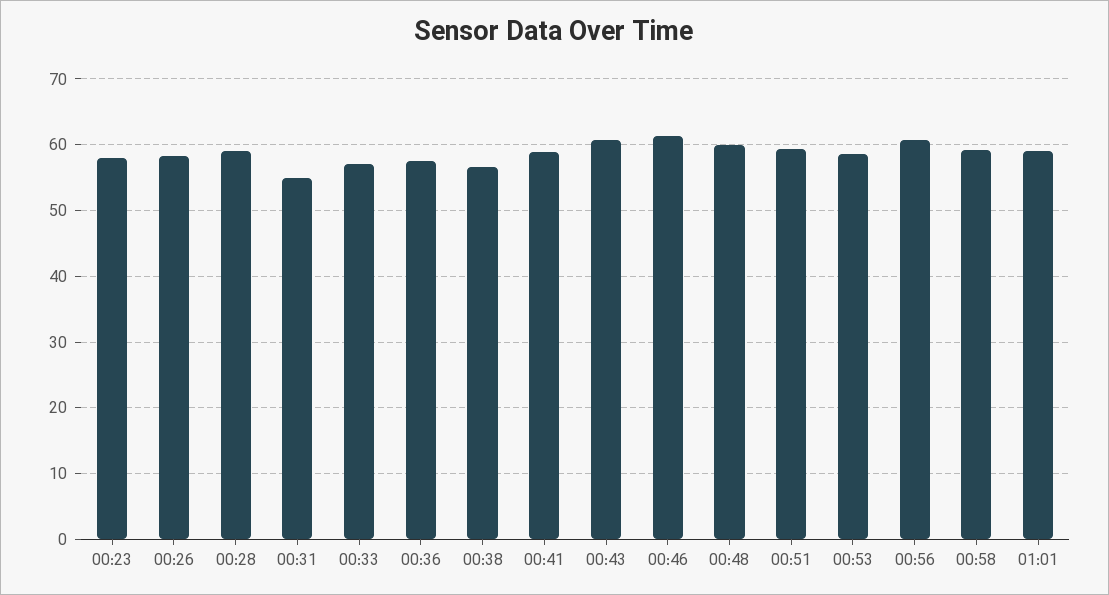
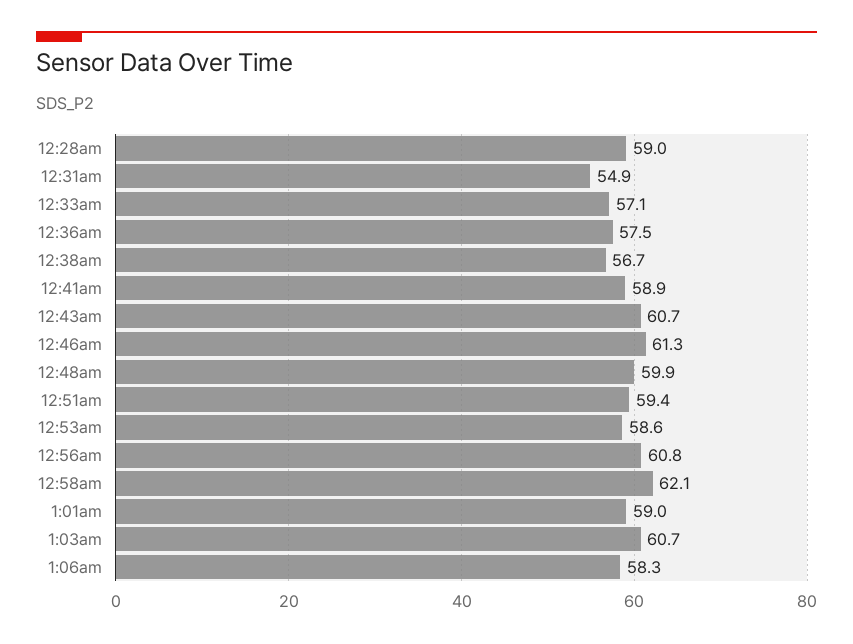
00:23: 58 -> none
00:26: 58 -> none
00:58: 59 -> 62.1
1:03am: none -> 60.7
1:06am: none -> 58.3

